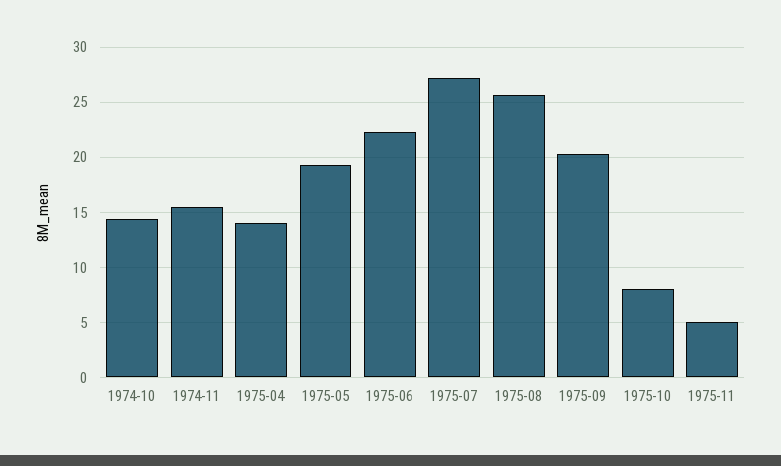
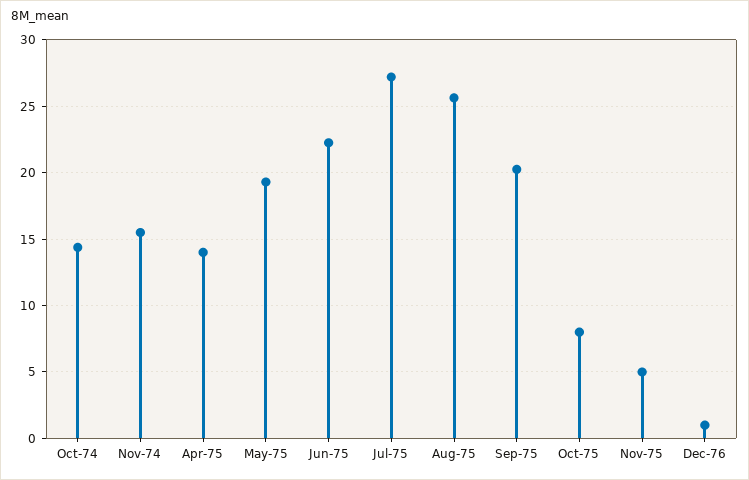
Dec-76: none -> 1

